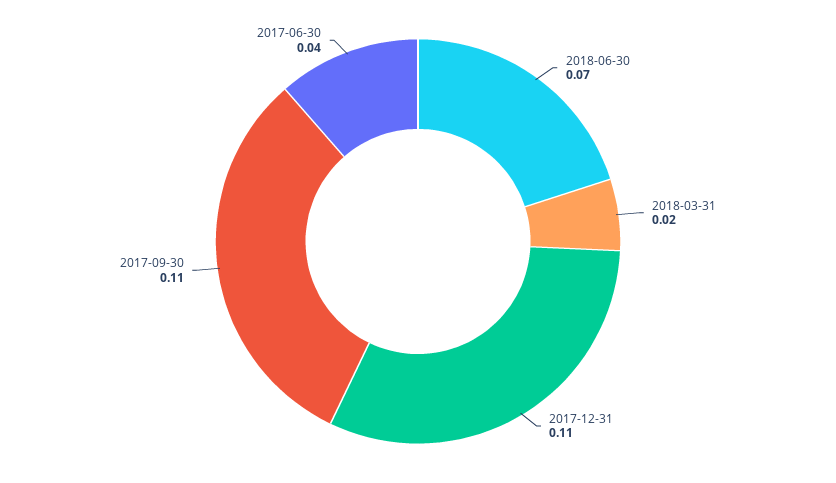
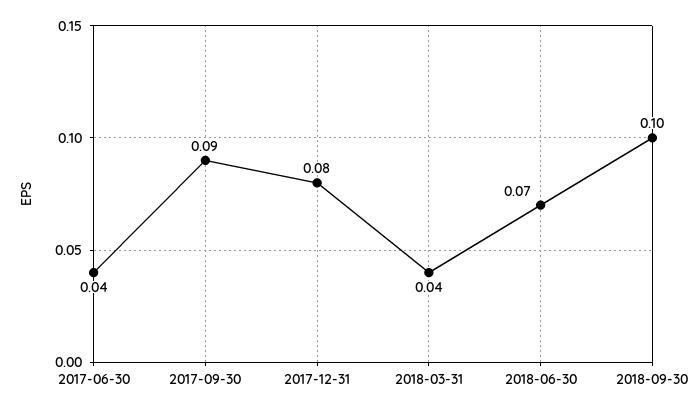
2018-03-31: 0.02 -> 0.04
2017-12-31: 0.11 -> 0.08
2017-09-30: 0.11 -> 0.09
2018-09-30: none -> 0.1

